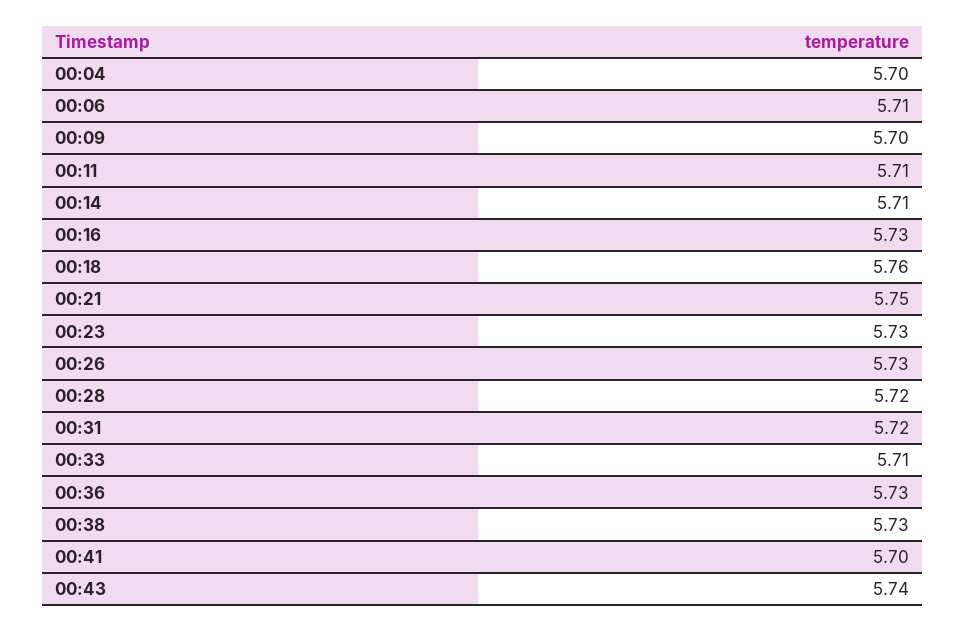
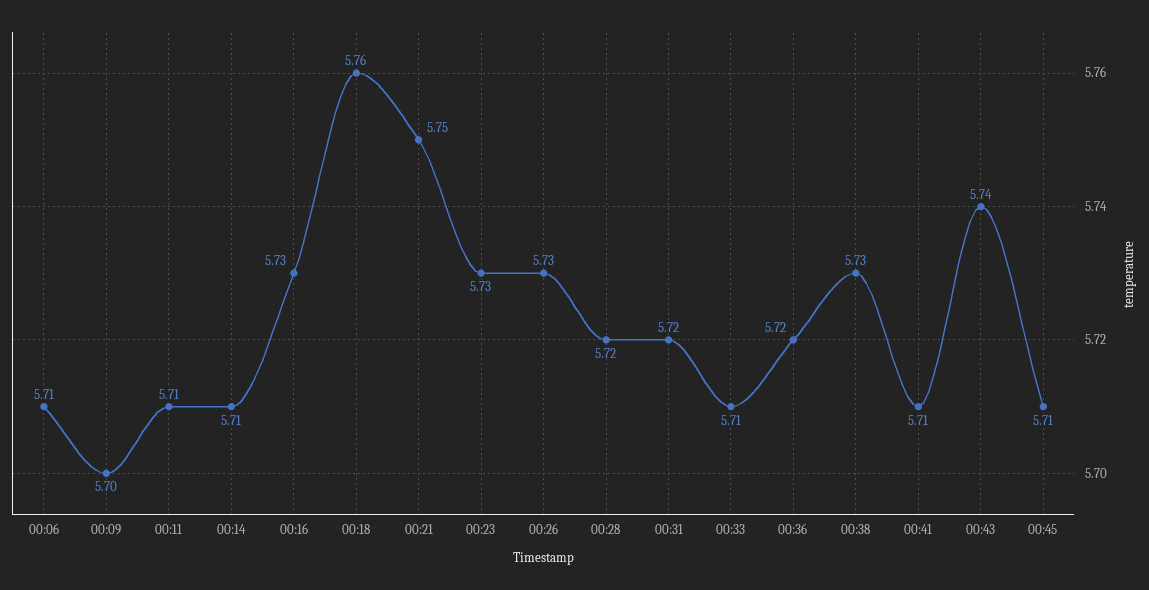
00:04: 5.7 -> none
00:36: 5.73 -> 5.72
00:41: 5.7 -> 5.71
00:45: none -> 5.71

